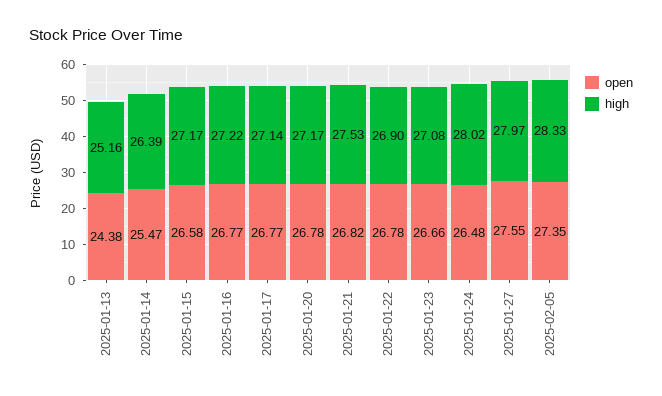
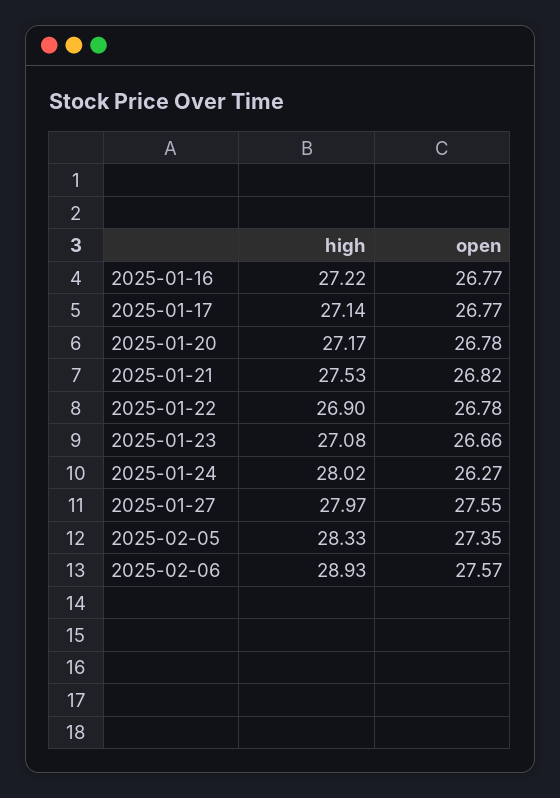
open, 2025-01-13: 24.38 -> none
high, 2025-01-13: 25.16 -> none
open, 2025-01-14: 25.47 -> none
high, 2025-01-14: 26.39 -> none
open, 2025-01-15: 26.58 -> none
high, 2025-01-15: 27.17 -> none
open, 2025-01-24: 26.48 -> 26.27
high, 2025-02-06: none -> 28.93
open, 2025-02-06: none -> 27.57

